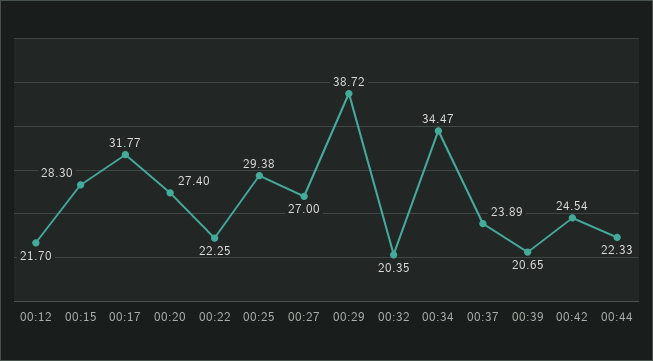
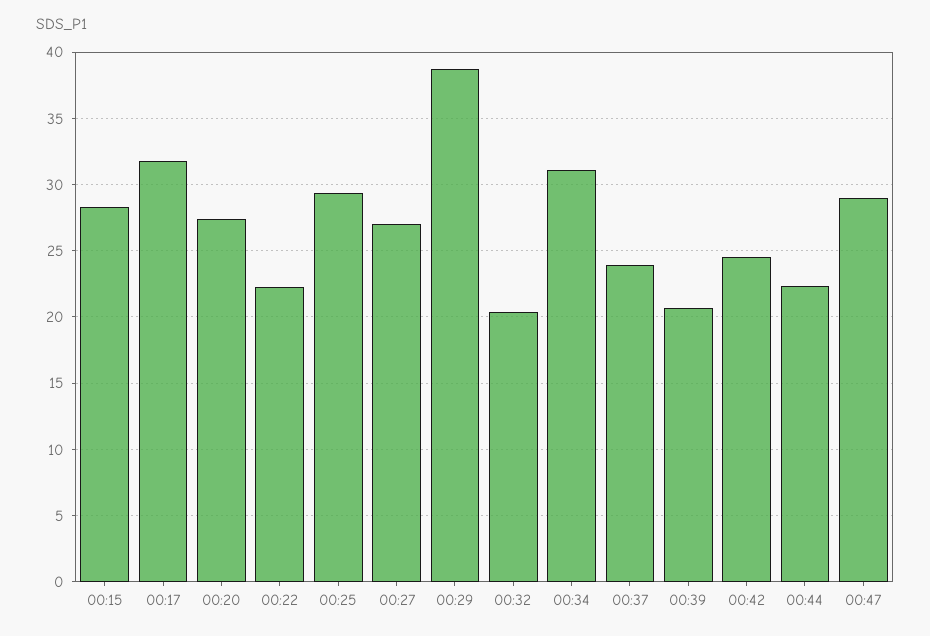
00:12: 21.7 -> none
00:34: 34.47 -> 31
00:47: none -> 29

